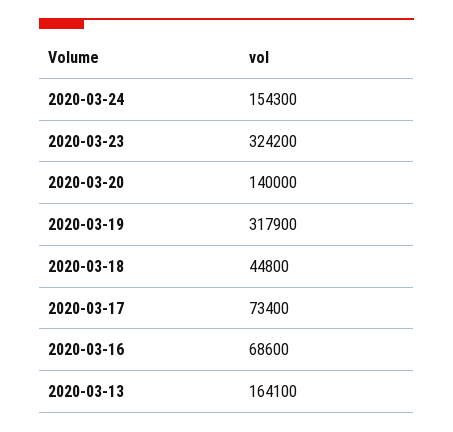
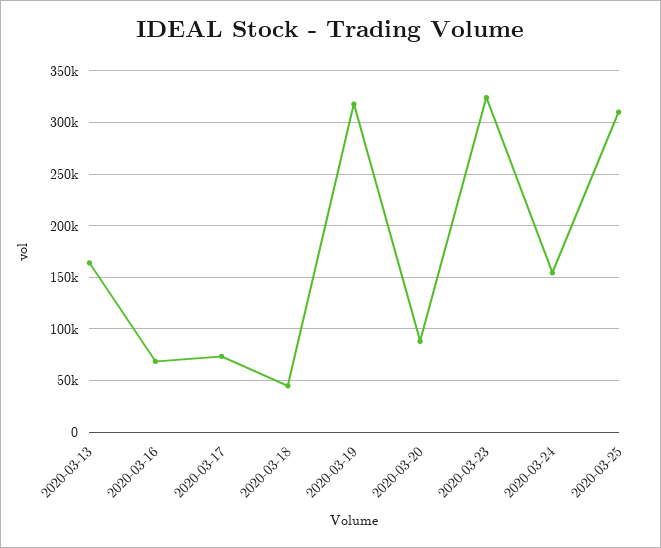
2020-03-20: 140000 -> 90000
2020-03-25: none -> 310000

